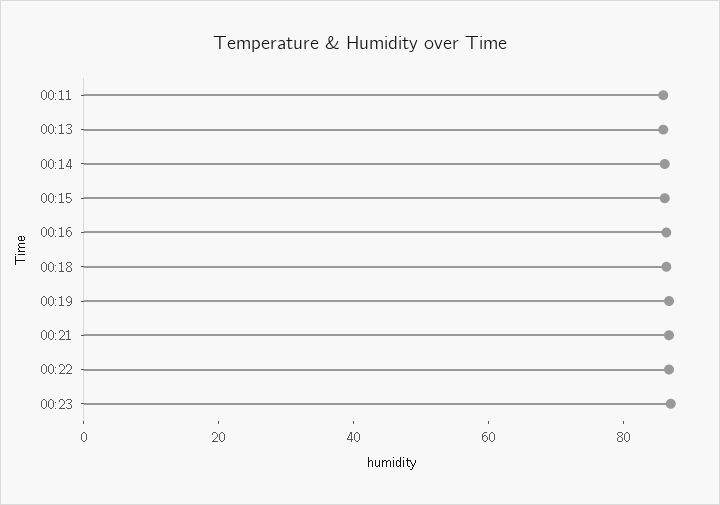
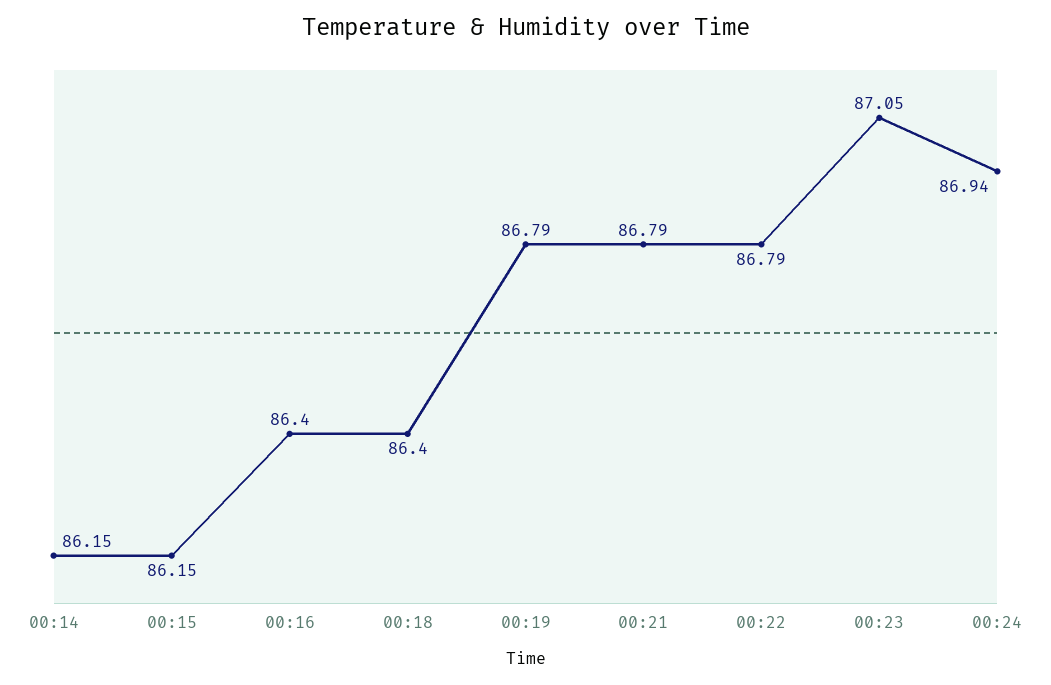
00:11: 85 -> none
00:13: 85 -> none
00:24: none -> 86.94

